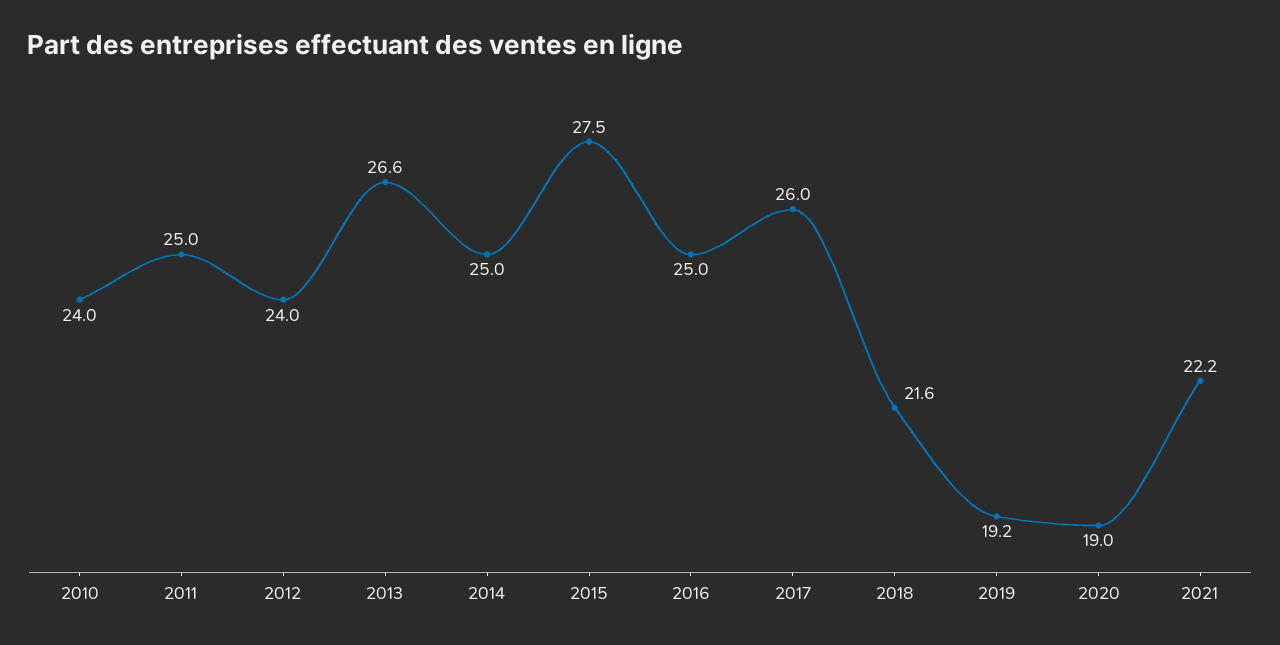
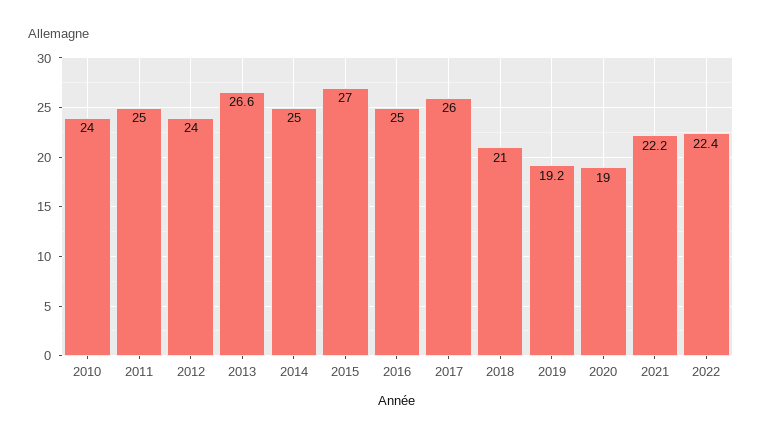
2015: 27.5 -> 27
2018: 21.6 -> 21
2022: none -> 22.4

